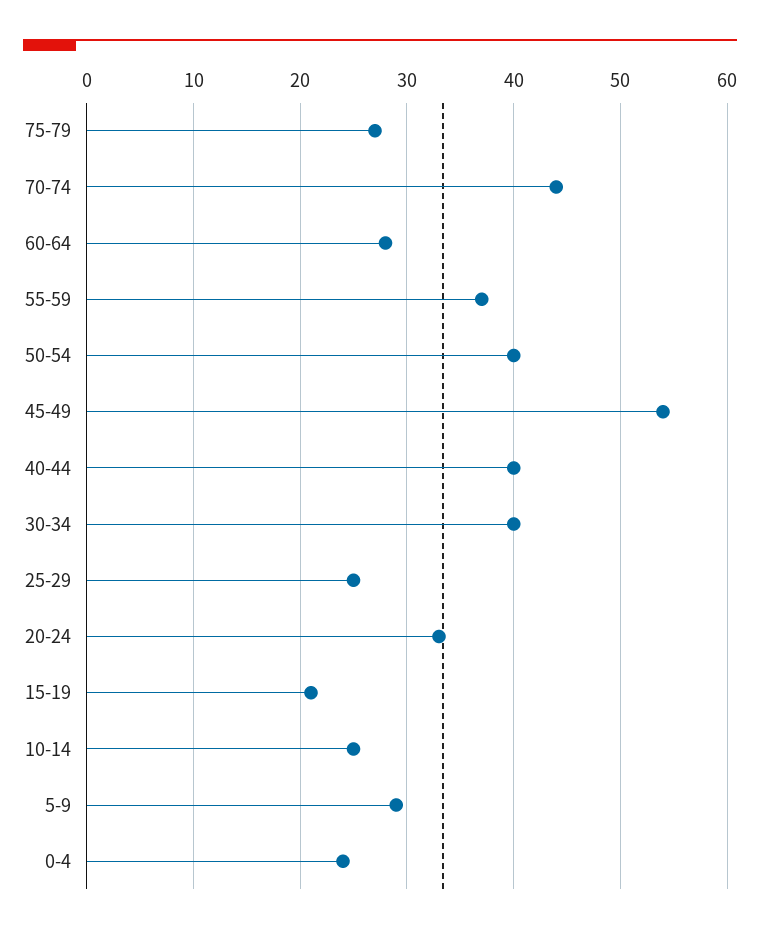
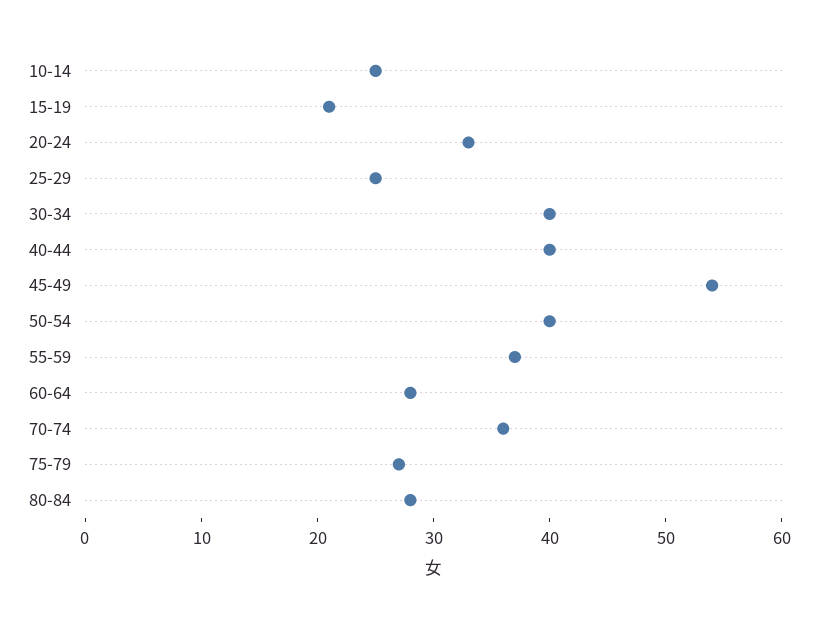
70-74: 44 -> 36
5-9: 29 -> none
0-4: 24 -> none
80-84: none -> 28

